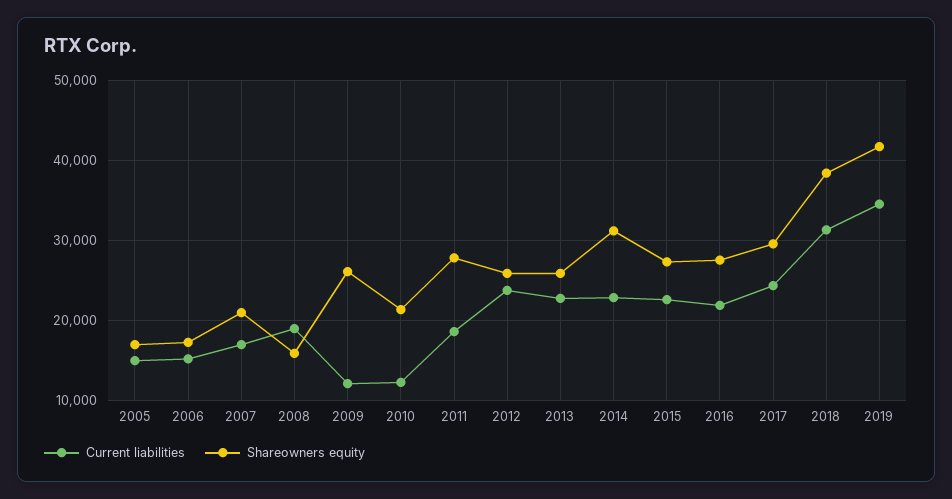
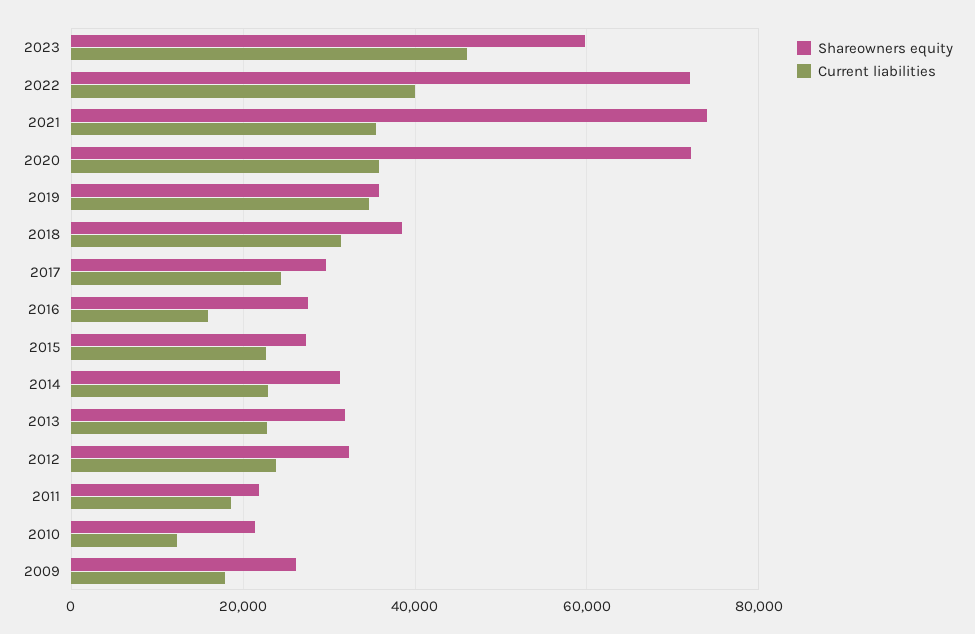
Current liabilities, 2005: 15000 -> none
Shareowners equity, 2005: 17000 -> none
Current liabilities, 2006: 15000 -> none
Shareowners equity, 2006: 17000 -> none
Current liabilities, 2007: 17000 -> none
Shareowners equity, 2007: 21000 -> none
Current liabilities, 2008: 19000 -> none
Shareowners equity, 2008: 16000 -> none
Current liabilities, 2009: 12000 -> 18000
Shareowners equity, 2011: 28000 -> 22000
Shareowners equity, 2012: 26000 -> 32000
Shareowners equity, 2013: 26000 -> 32000
Current liabilities, 2016: 22000 -> 16000
Shareowners equity, 2019: 42000 -> 36000
Shareowners equity, 2023: none -> 60000
Current liabilities, 2023: none -> 46000
Shareowners equity, 2022: none -> 72000
Current liabilities, 2022: none -> 40000
Shareowners equity, 2021: none -> 74000
Current liabilities, 2021: none -> 36000
Shareowners equity, 2020: none -> 72000
Current liabilities, 2020: none -> 36000

